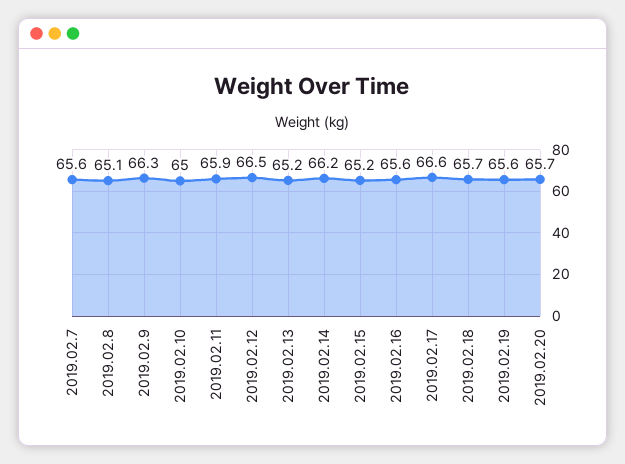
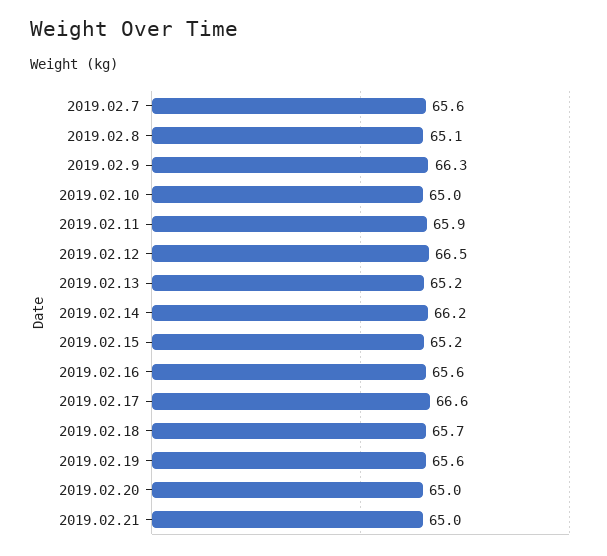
2019.02.20: 65.7 -> 65
2019.02.21: none -> 65

